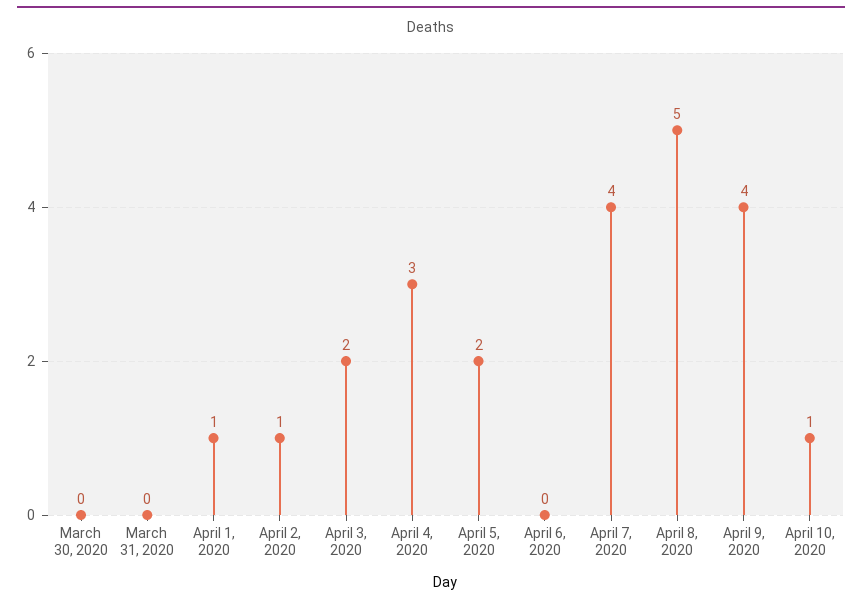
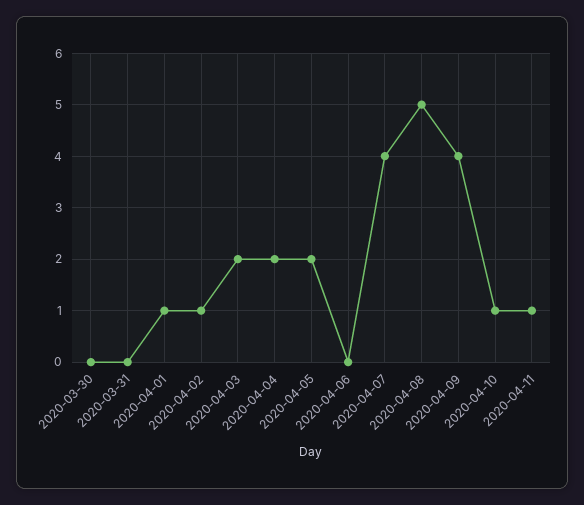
April 4, 2020: 3 -> 2
2020-04-11: none -> 1

